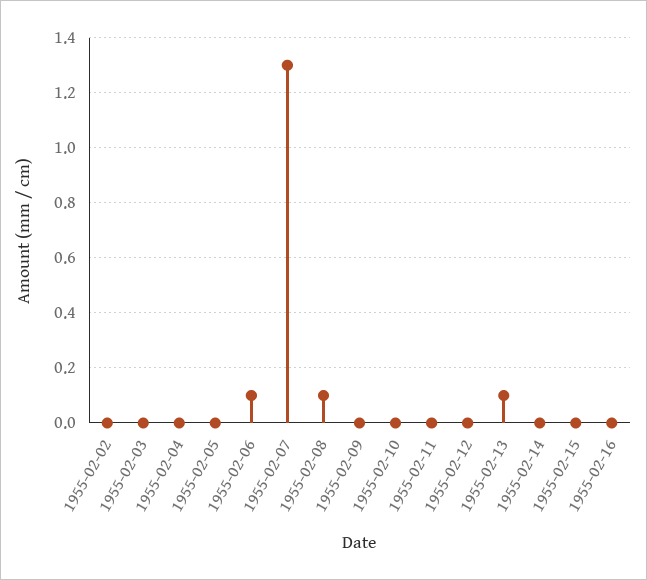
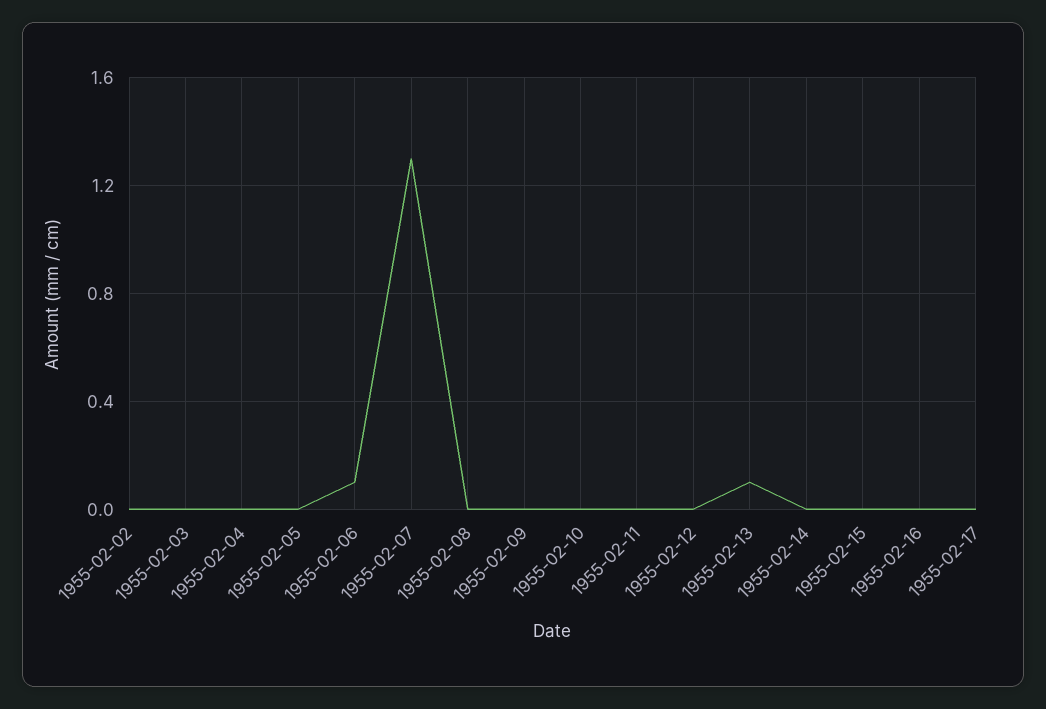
1955-02-08: 0.1 -> 0
1955-02-17: none -> 0

